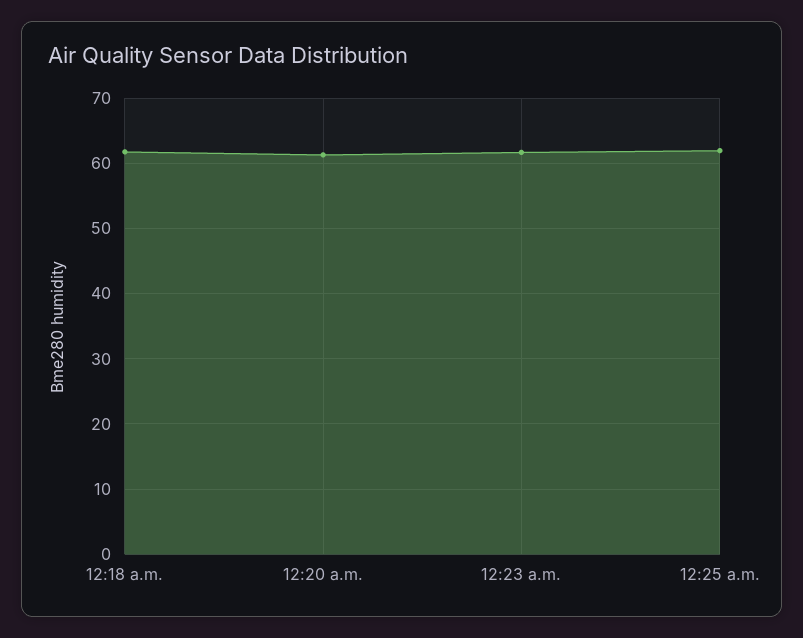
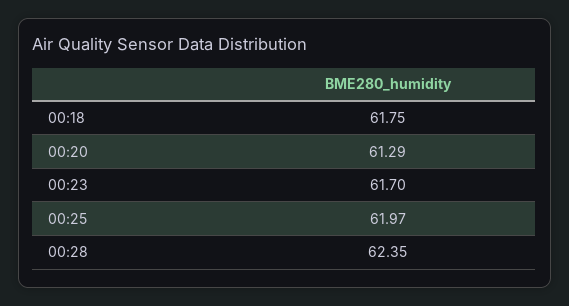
00:28: none -> 62.35

